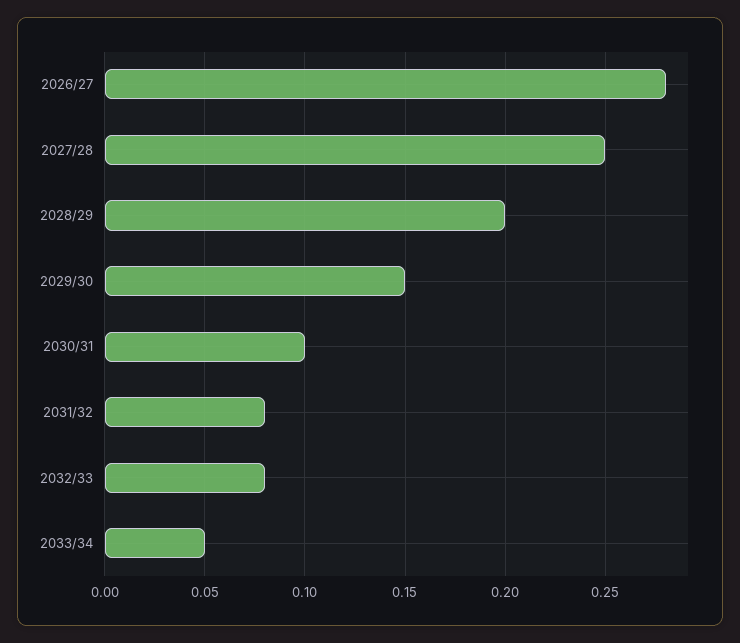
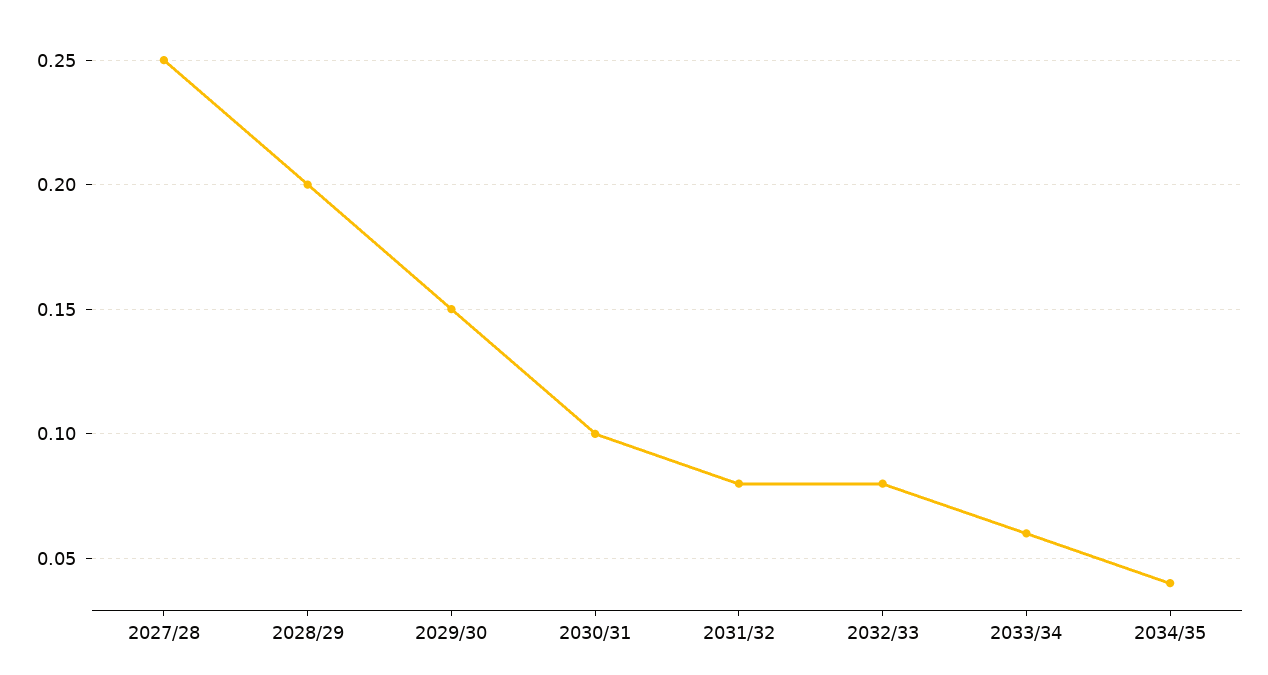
2026/27: 0.28 -> none
2033/34: 0.05 -> 0.06
2034/35: none -> 0.04

